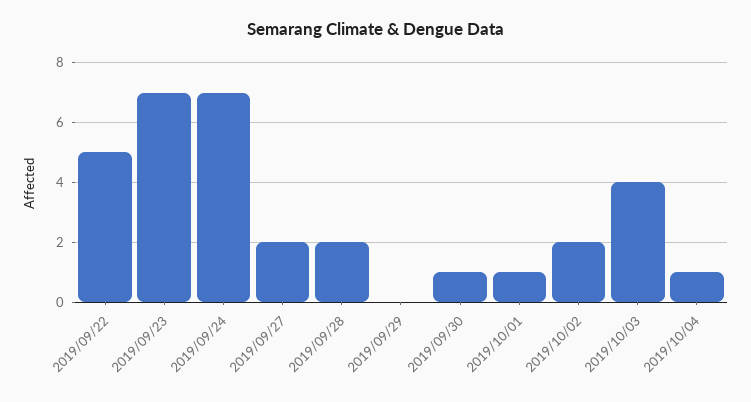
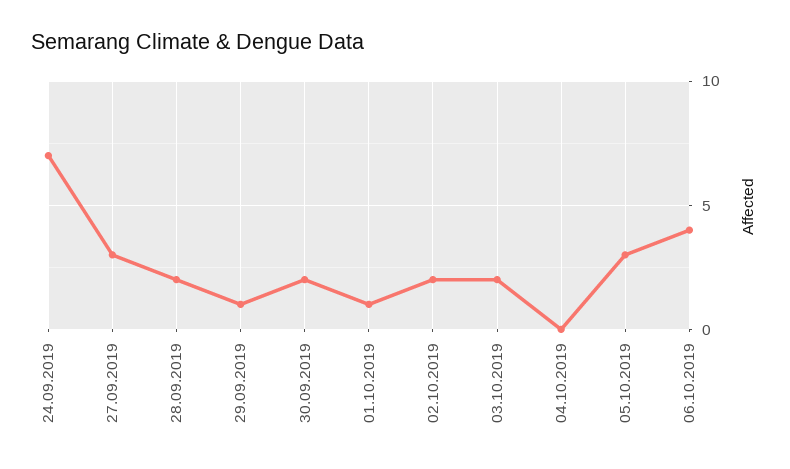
2019/09/22: 5 -> none
2019/09/23: 7 -> none
2019/09/27: 2 -> 3
2019/09/29: 0 -> 1
2019/09/30: 1 -> 2
2019/10/03: 4 -> 2
2019/10/04: 1 -> 0
05.10.2019: none -> 3
06.10.2019: none -> 4

